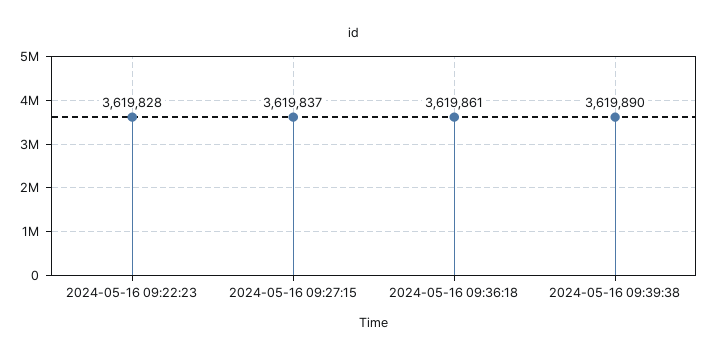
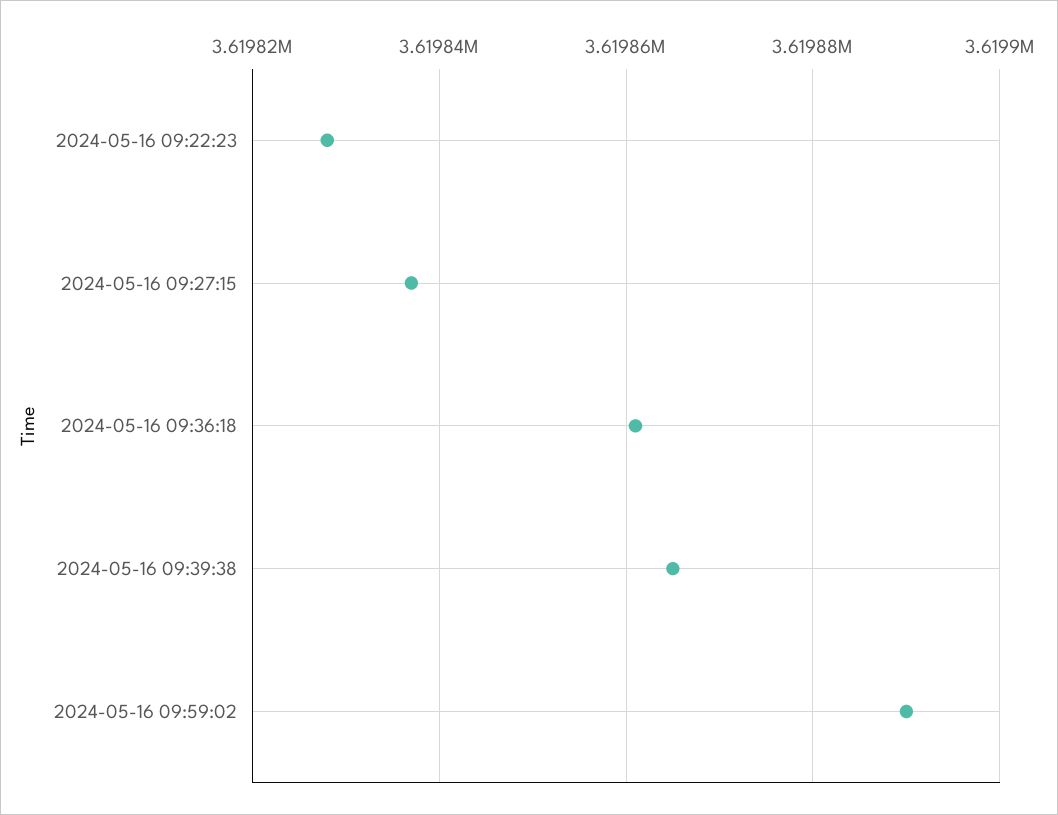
2024-05-16 09:39:38: 3619890 -> 3619865
2024-05-16 09:59:02: none -> 3619890

